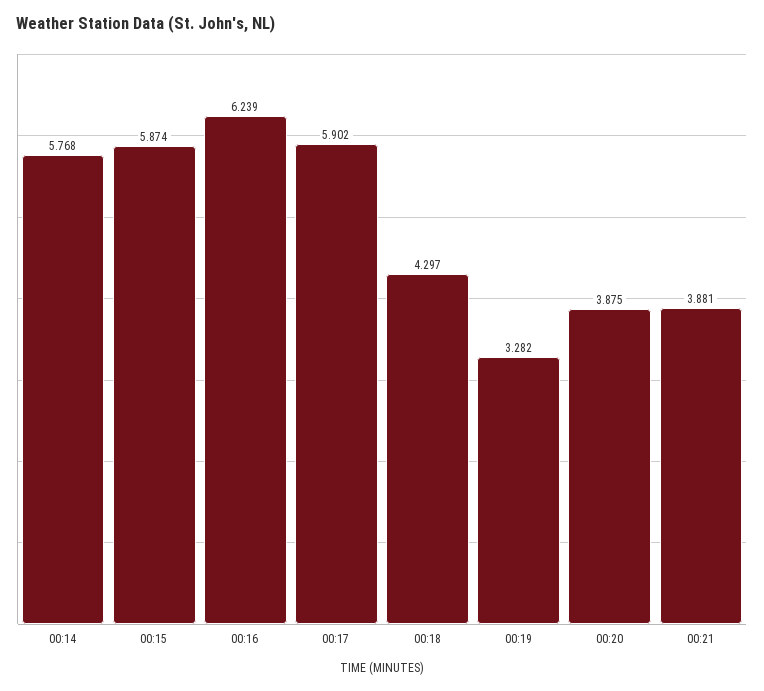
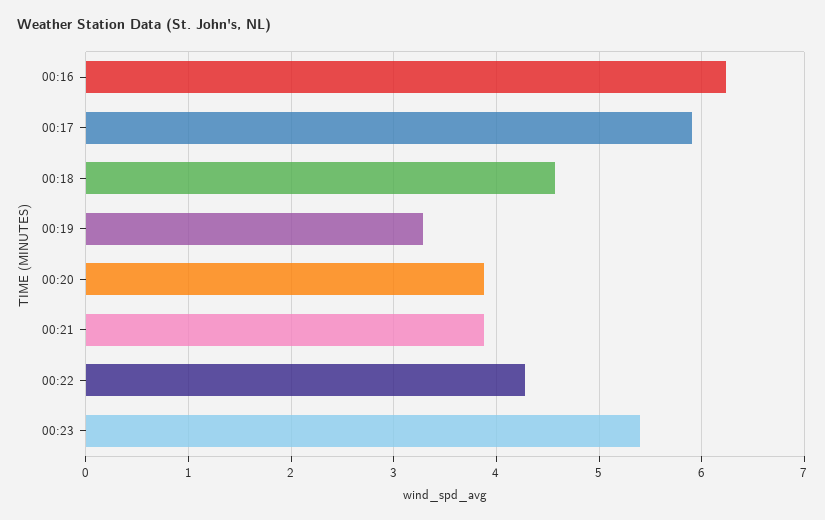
00:14: 5.768 -> none
00:15: 5.874 -> none
00:18: 4.297 -> 4.6
00:22: none -> 4.3
00:23: none -> 5.4

